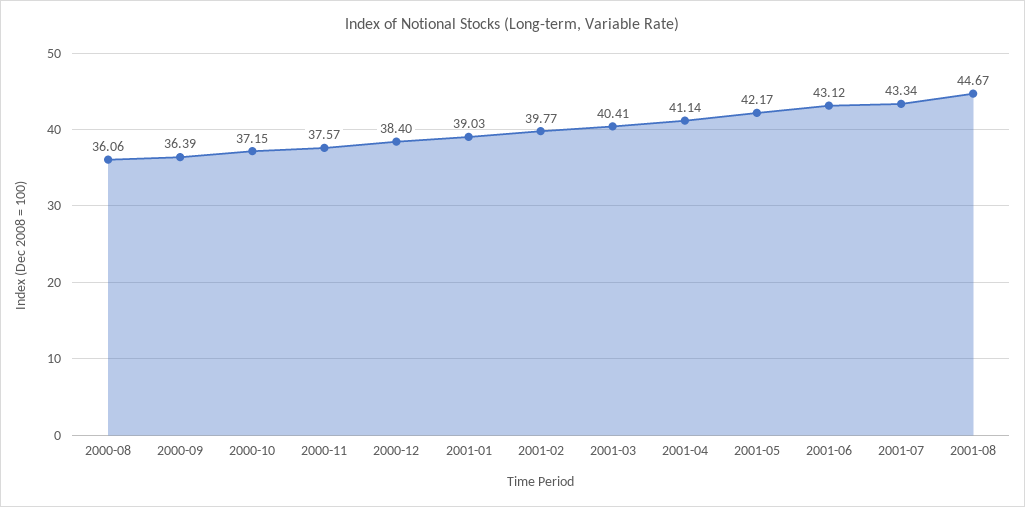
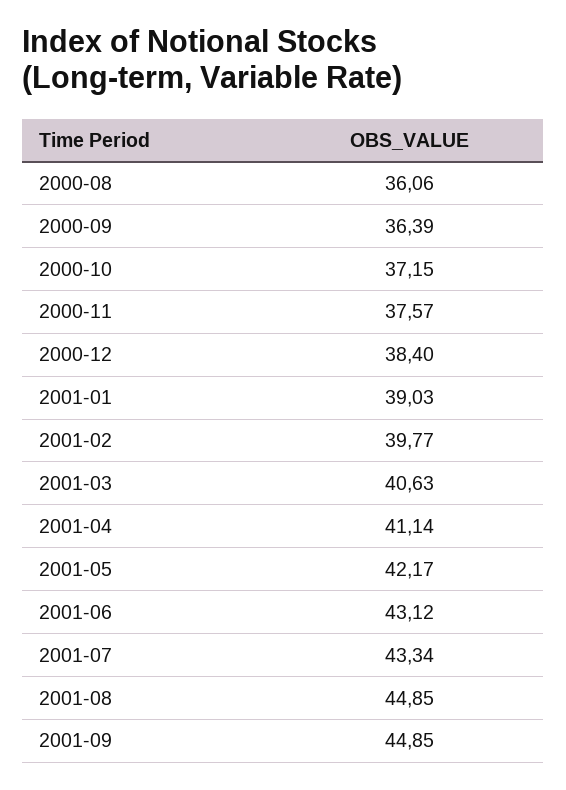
2001-03: 40.41 -> 40.63
2001-08: 44.67 -> 44.85
2001-09: none -> 44.85

